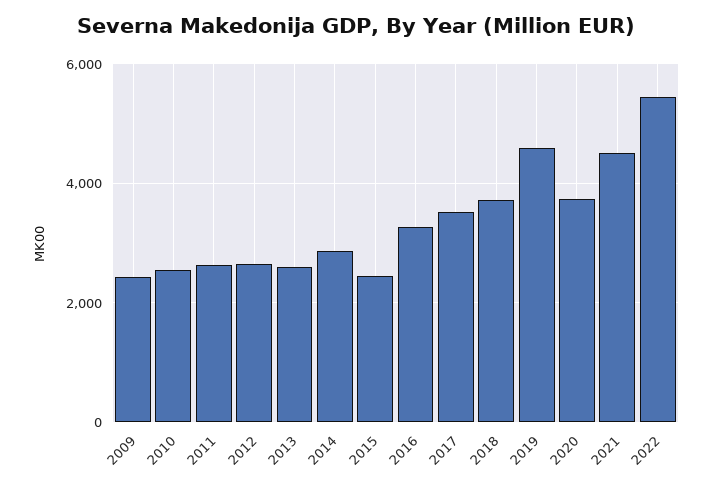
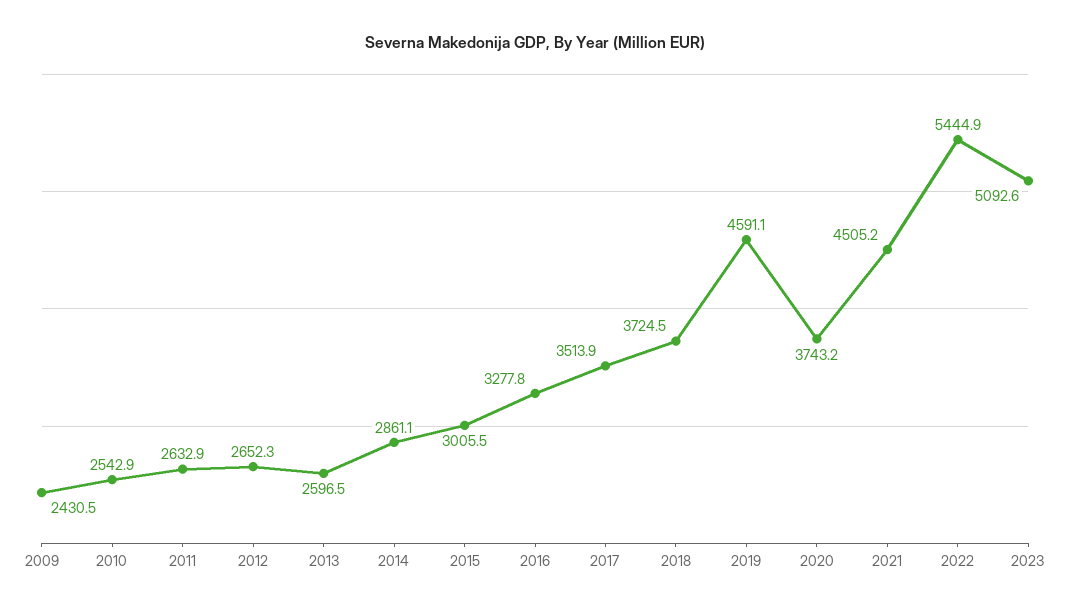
2015: 2400 -> 3005.5
2023: none -> 5092.6

